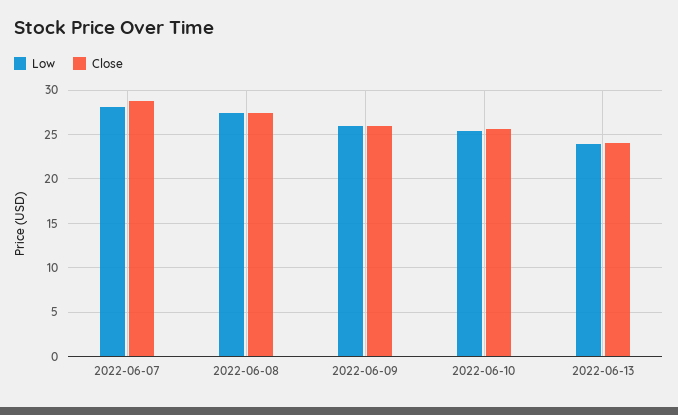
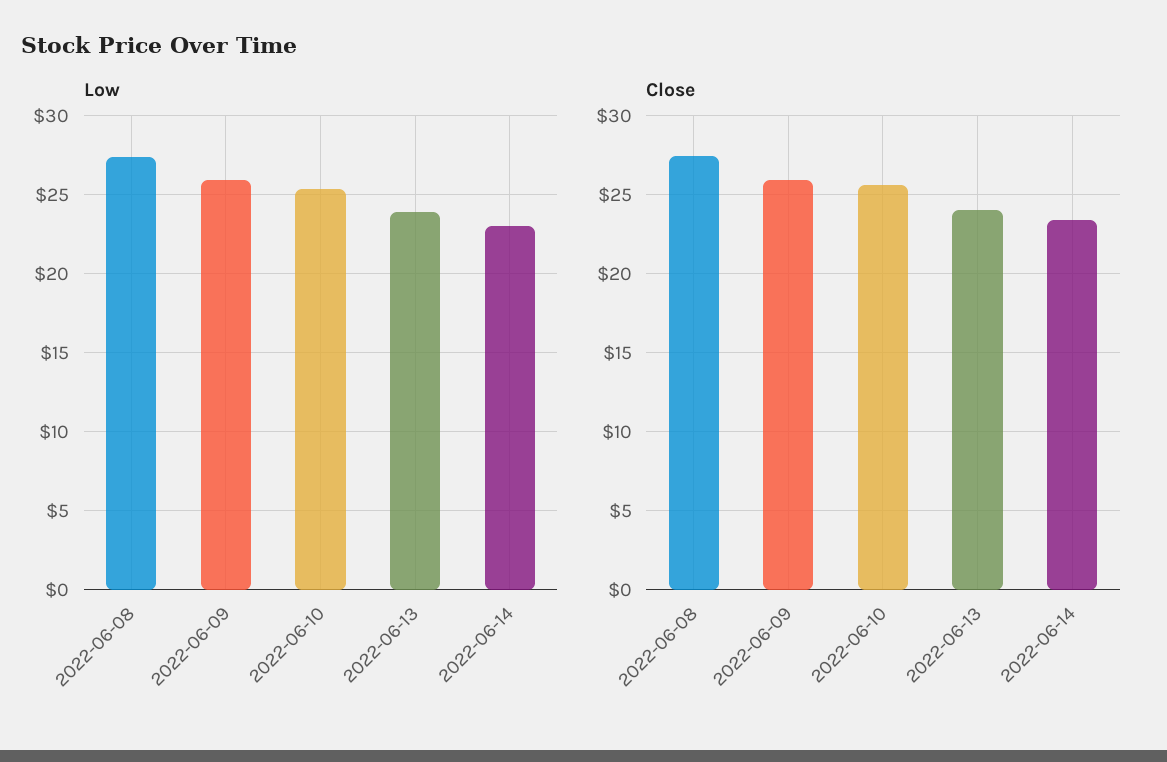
Low, 2022-06-07: 28 -> none
Close, 2022-06-07: 29 -> none
Low, 2022-06-14: none -> 23
Close, 2022-06-14: none -> 23.5

